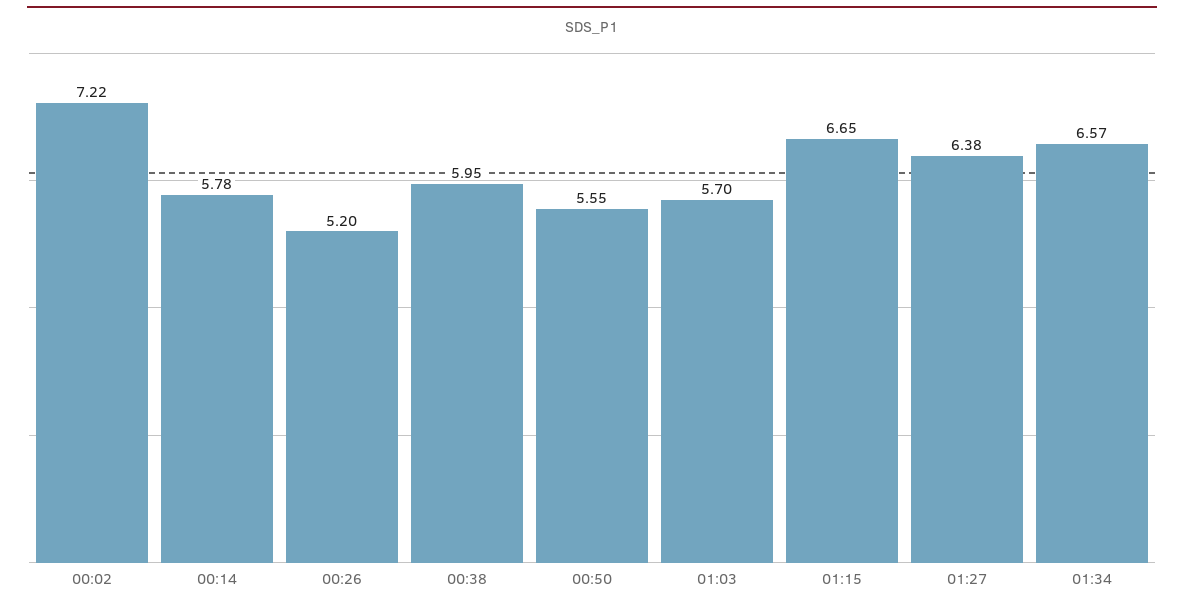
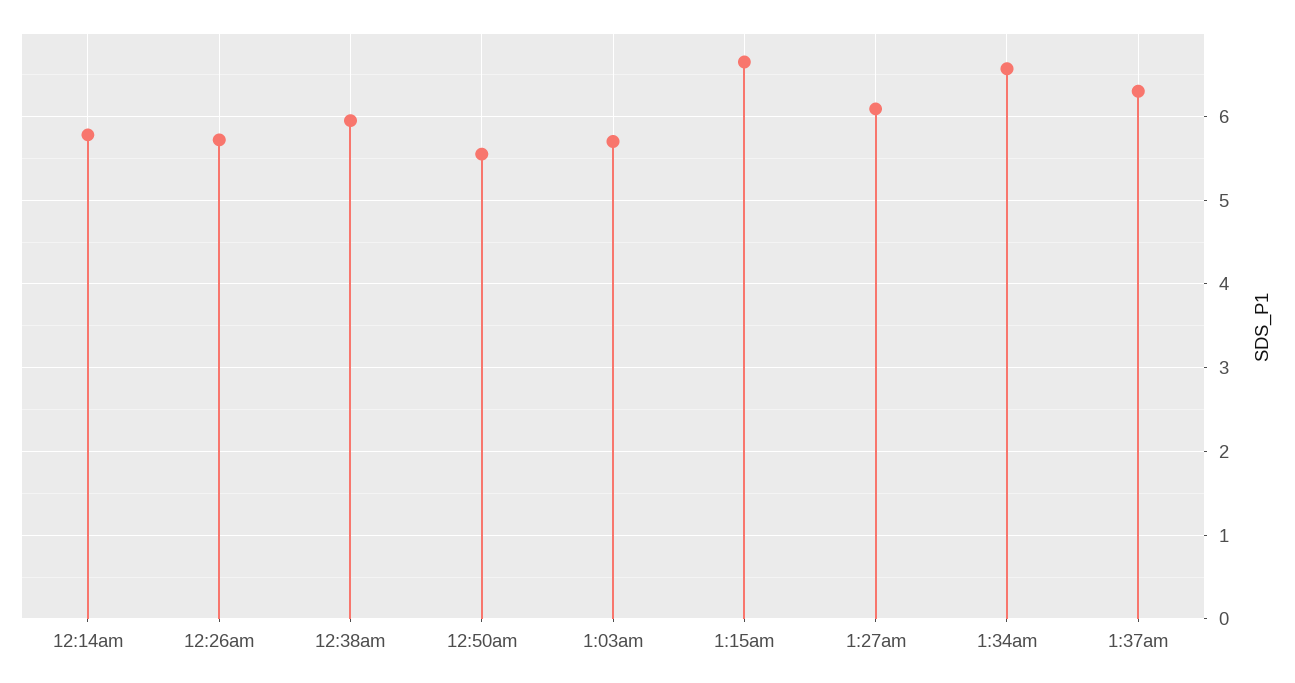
00:02: 7.22 -> none
00:26: 5.2 -> 5.7
01:27: 6.38 -> 6.1
1:37am: none -> 6.3

